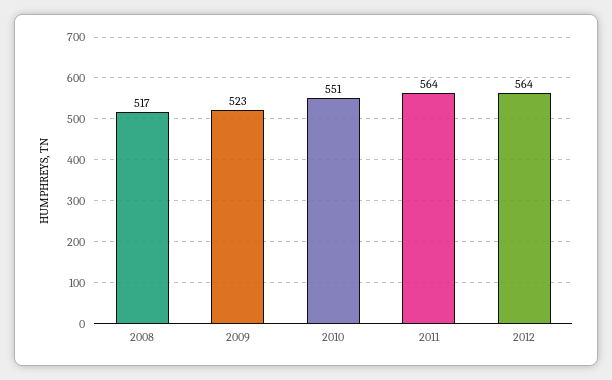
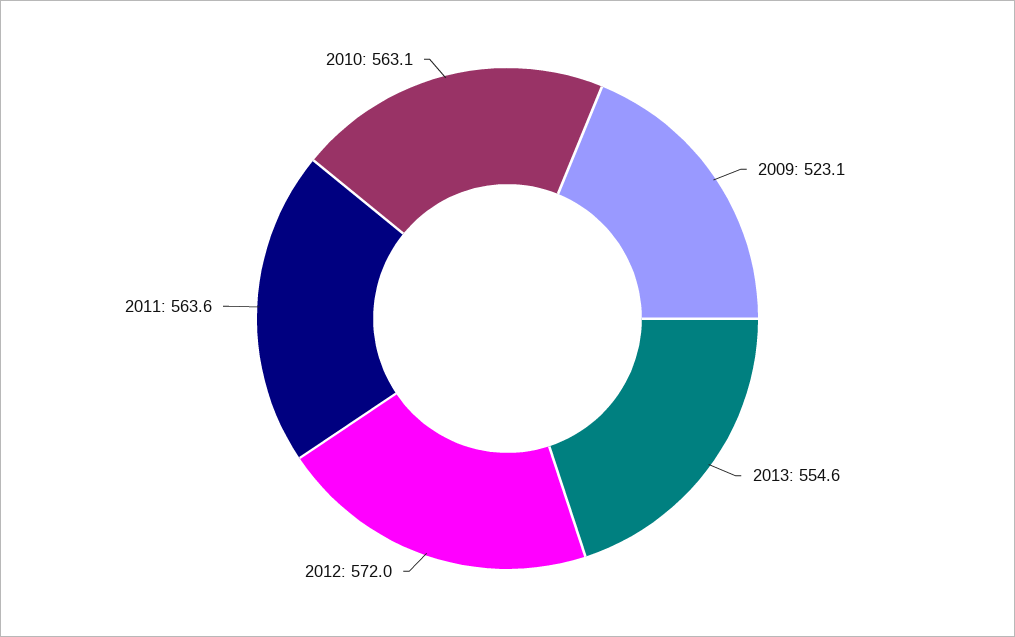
2008: 517 -> none
2010: 551 -> 563.1
2012: 564 -> 572
2013: none -> 554.6

